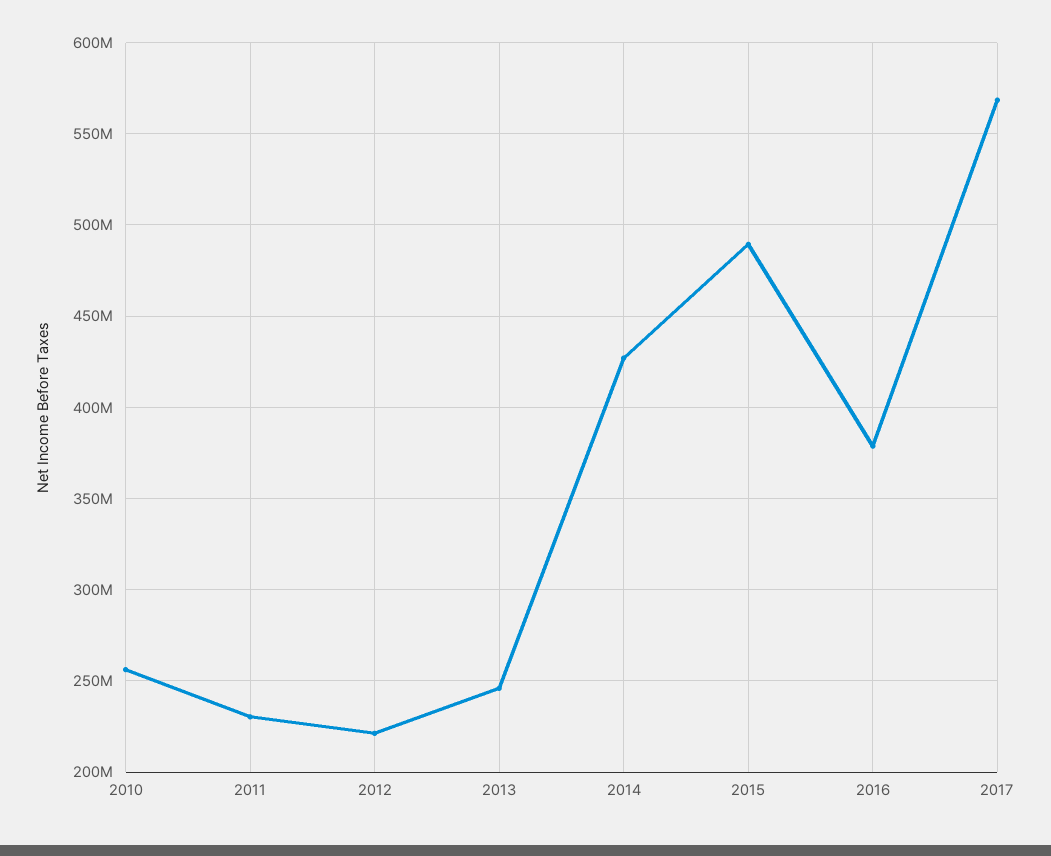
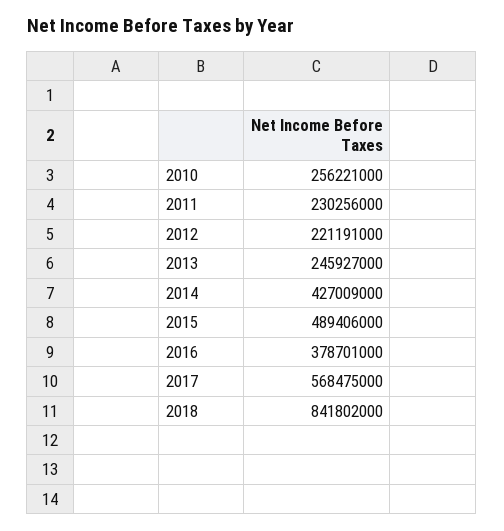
2018: none -> 841802000

